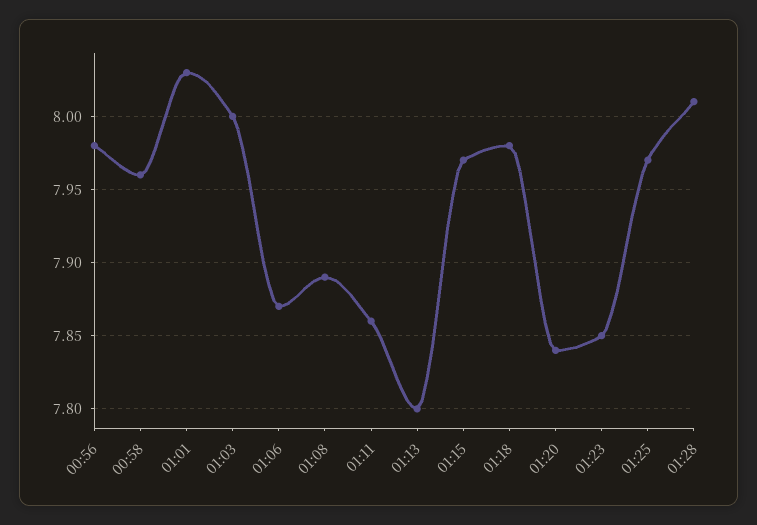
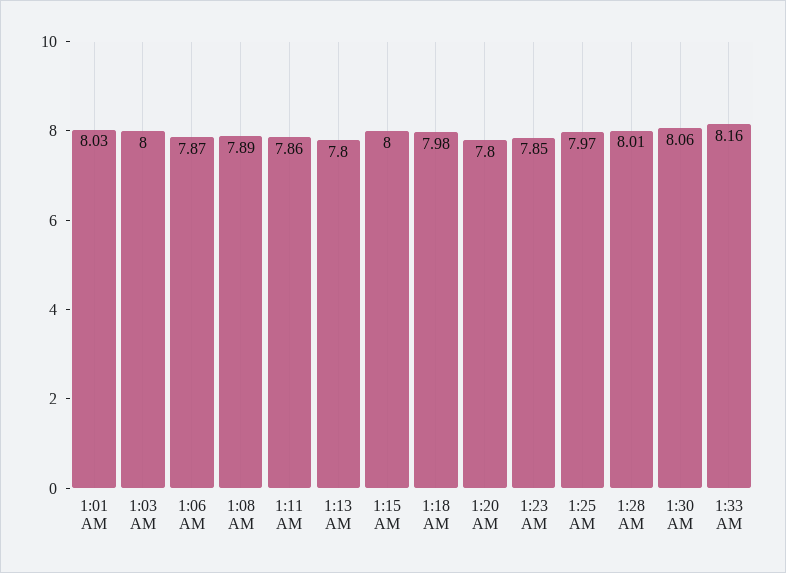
00:56: 7.98 -> none
00:58: 7.96 -> none
01:15: 7.97 -> 8
01:20: 7.84 -> 7.8
1:30 AM: none -> 8.06
1:33 AM: none -> 8.16

